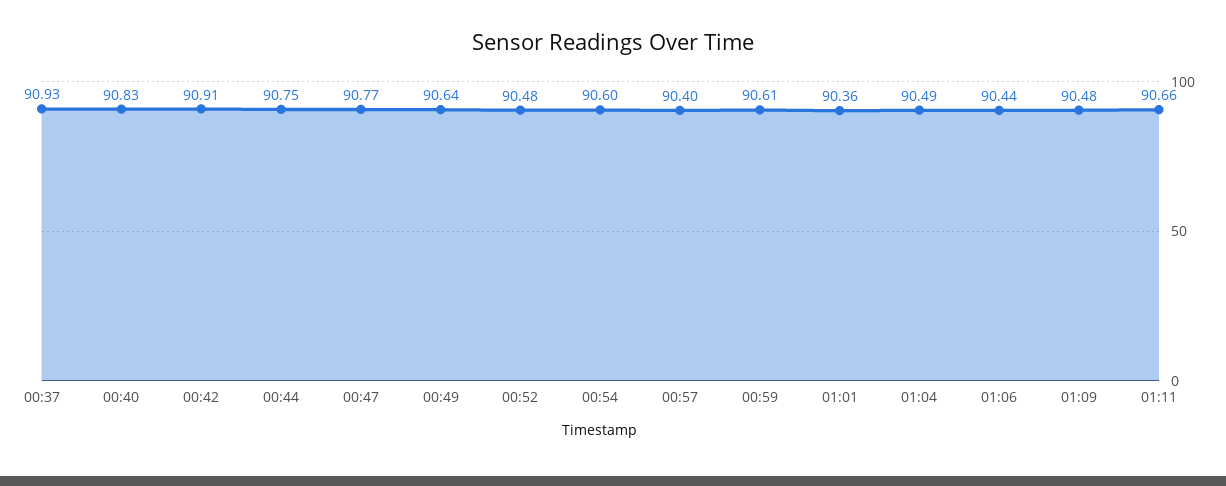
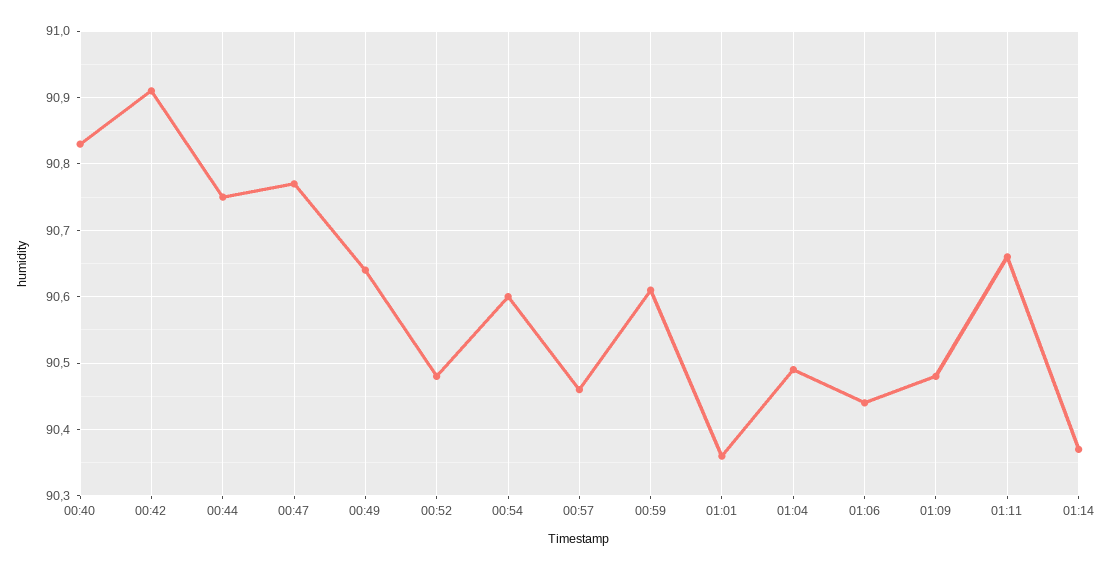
00:37: 90.93 -> none
00:57: 90.4 -> 90.46
01:14: none -> 90.37

